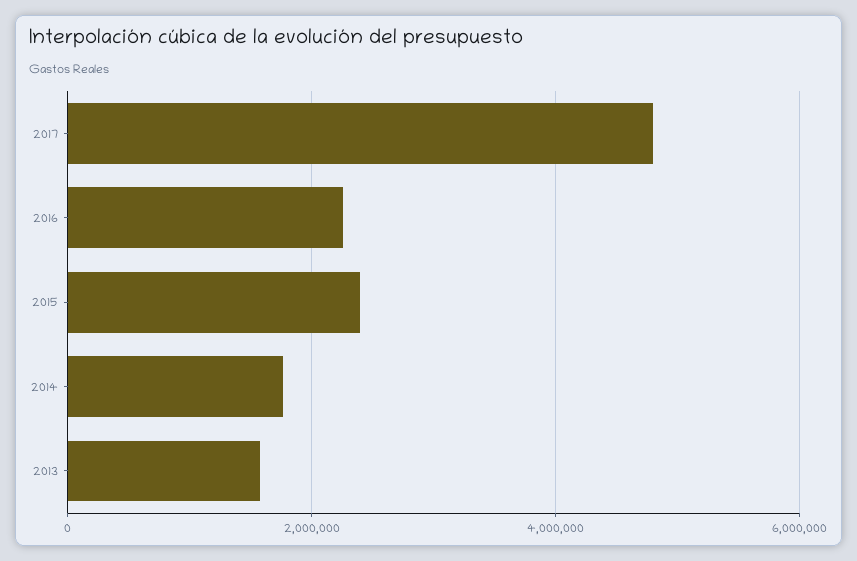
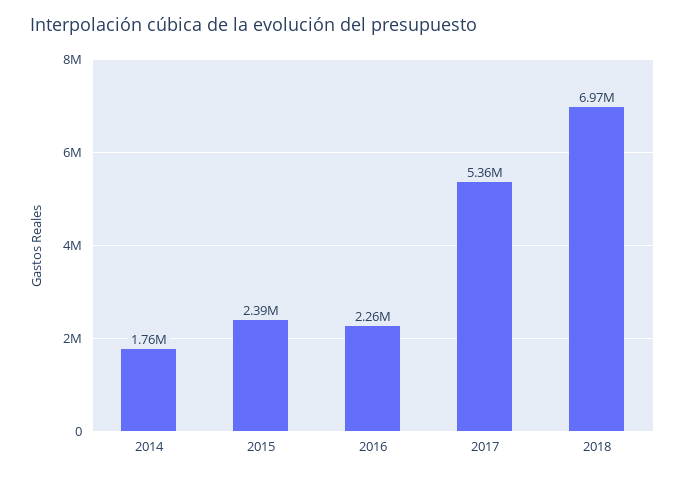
2017: 4800000 -> 5360000
2013: 1600000 -> none
2018: none -> 6970000

